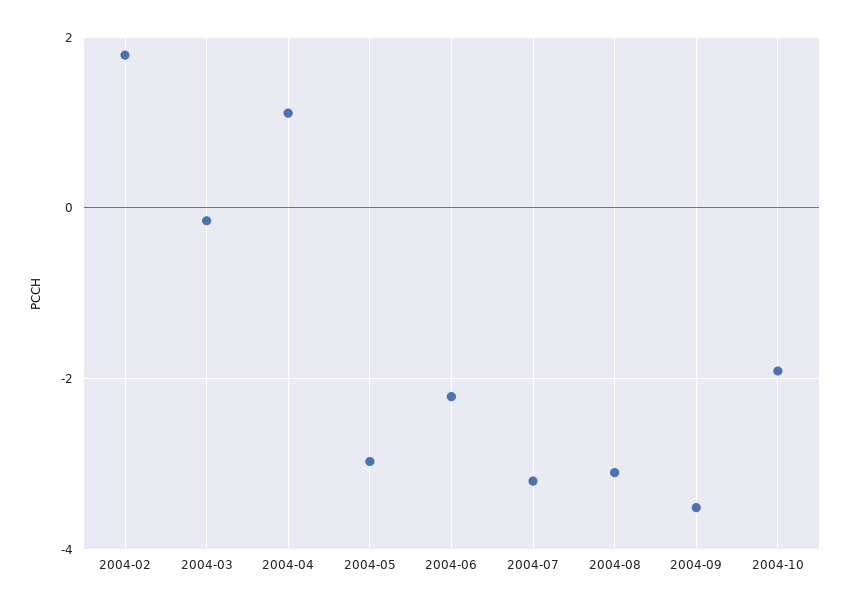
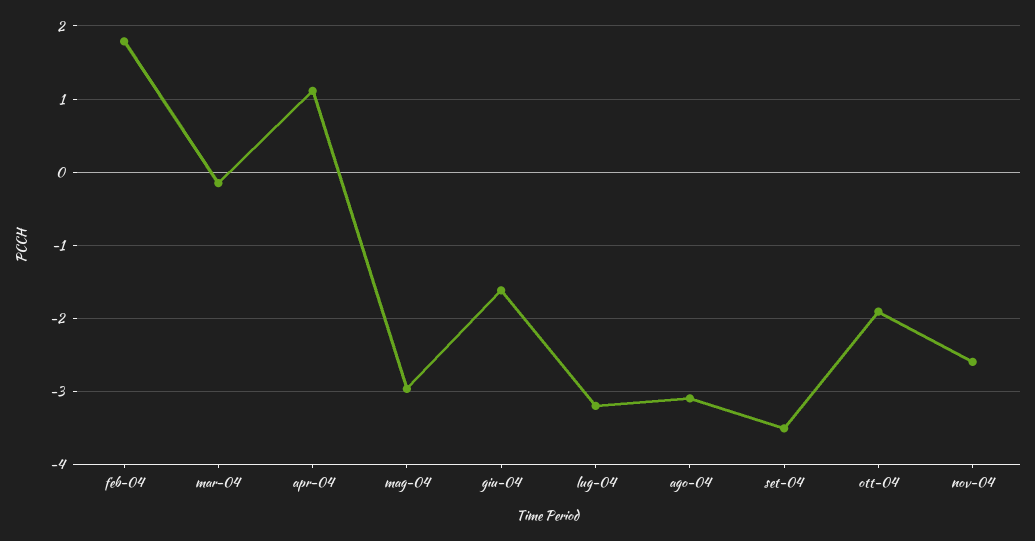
2004-06: -2.2 -> -1.6
nov-04: none -> -2.6

